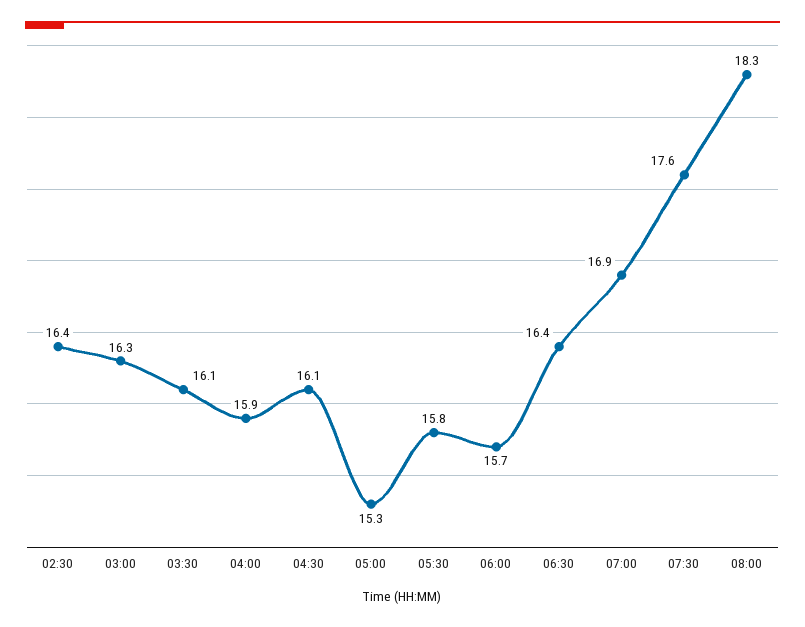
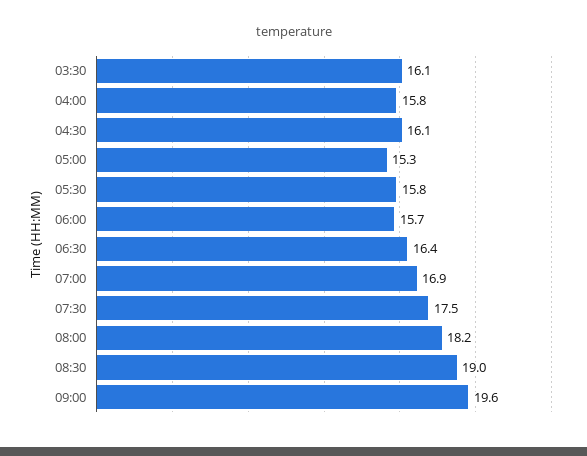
02:30: 16.4 -> none
03:00: 16.3 -> none
04:00: 15.9 -> 15.8
07:30: 17.6 -> 17.5
08:00: 18.3 -> 18.2
08:30: none -> 19
09:00: none -> 19.6

